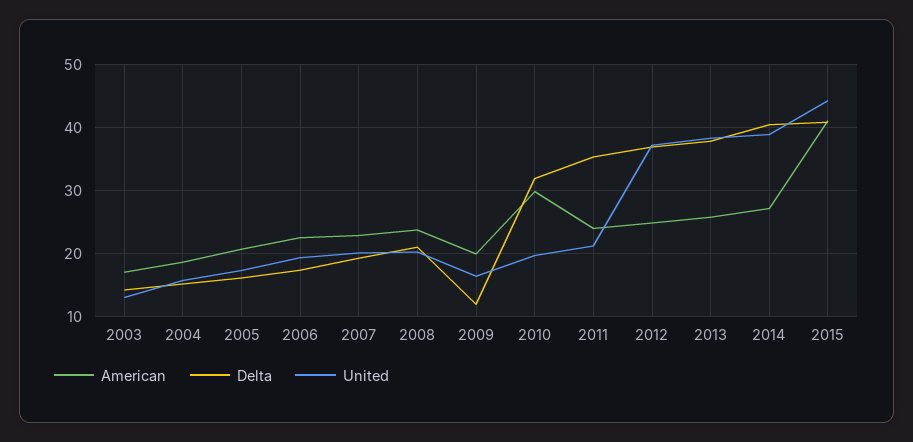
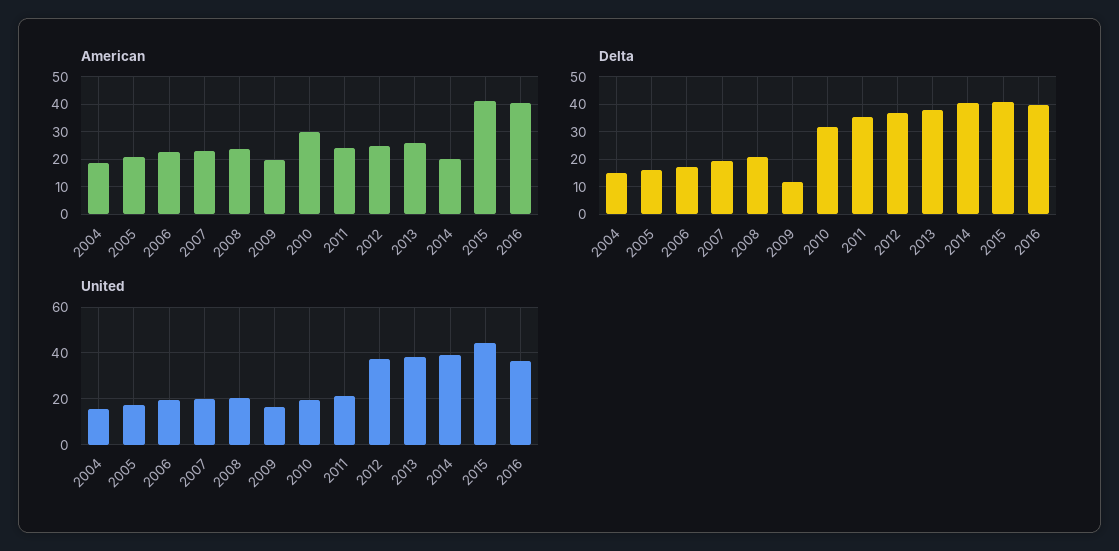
American, 2003: 17 -> none
Delta, 2003: 14 -> none
United, 2003: 13 -> none
American, 2014: 27 -> 20
American, 2016: none -> 40
Delta, 2016: none -> 40
United, 2016: none -> 35

